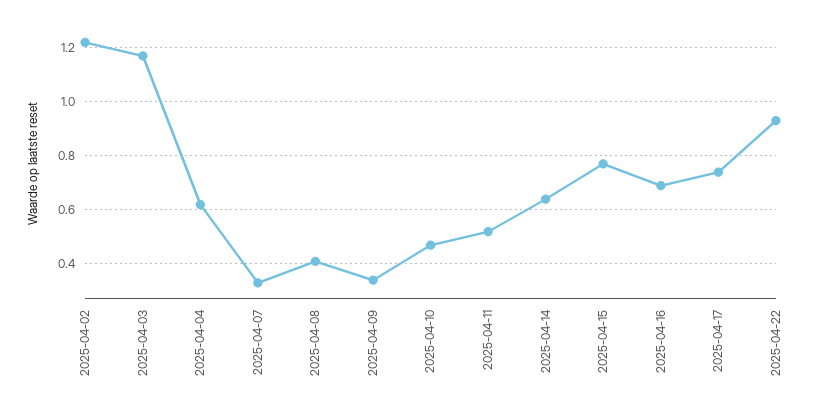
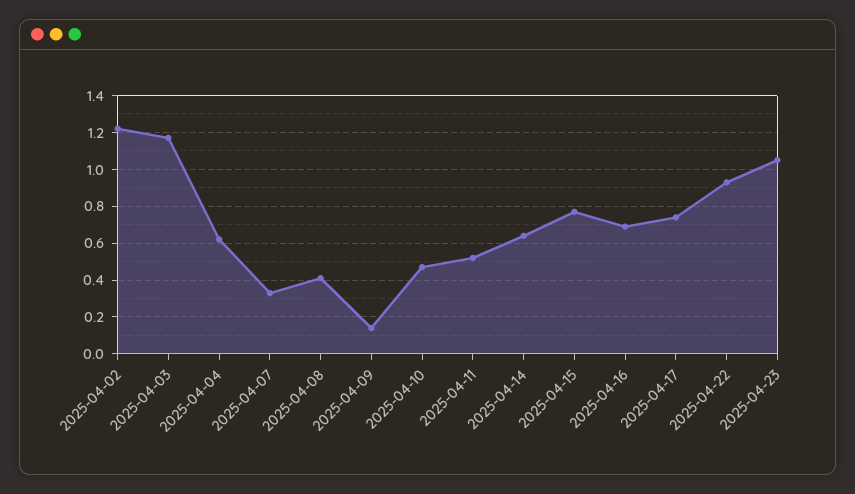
2025-04-09: 0.35 -> 0.15
2025-04-23: none -> 1.05

